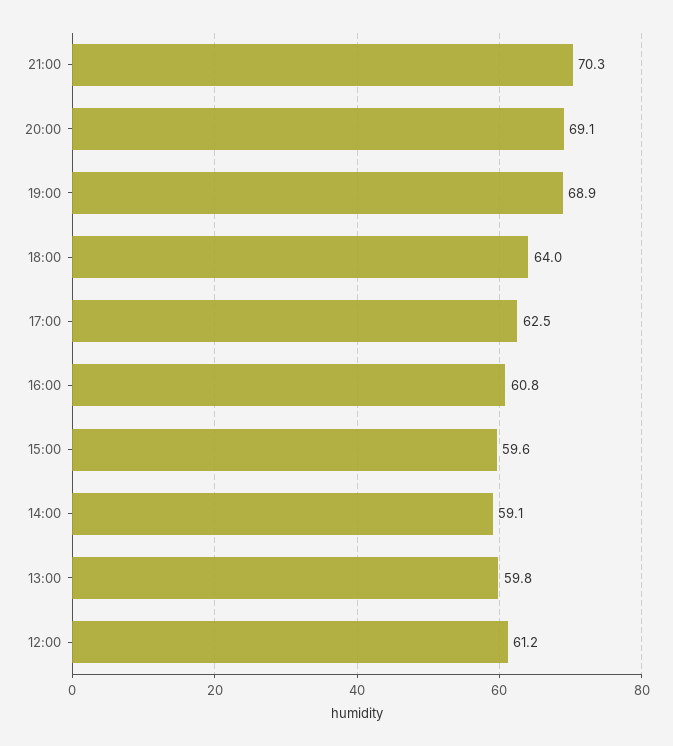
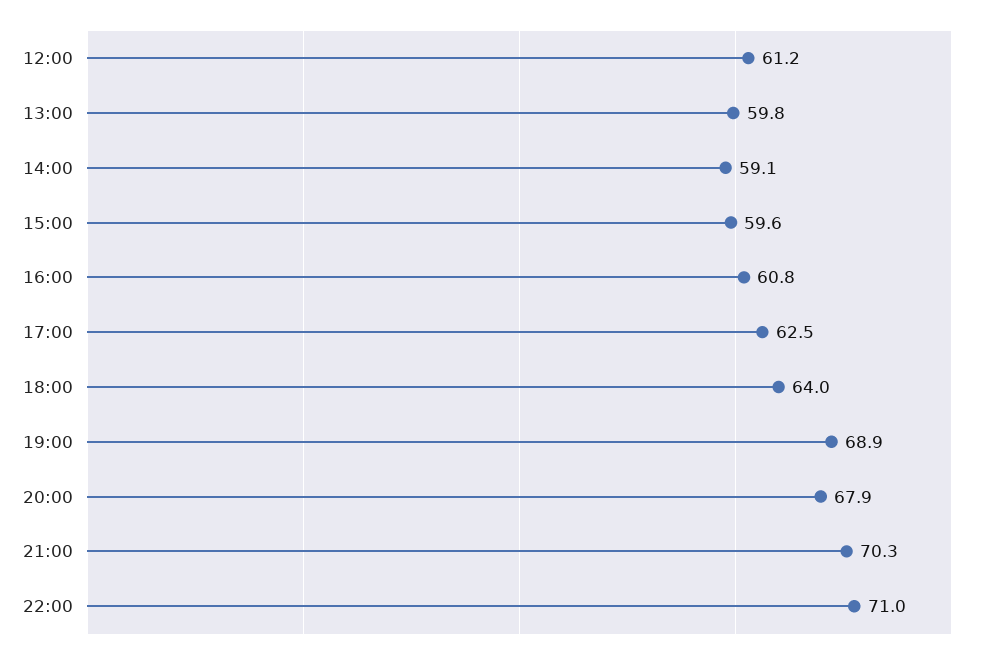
20:00: 69.1 -> 67.9
22:00: none -> 71

